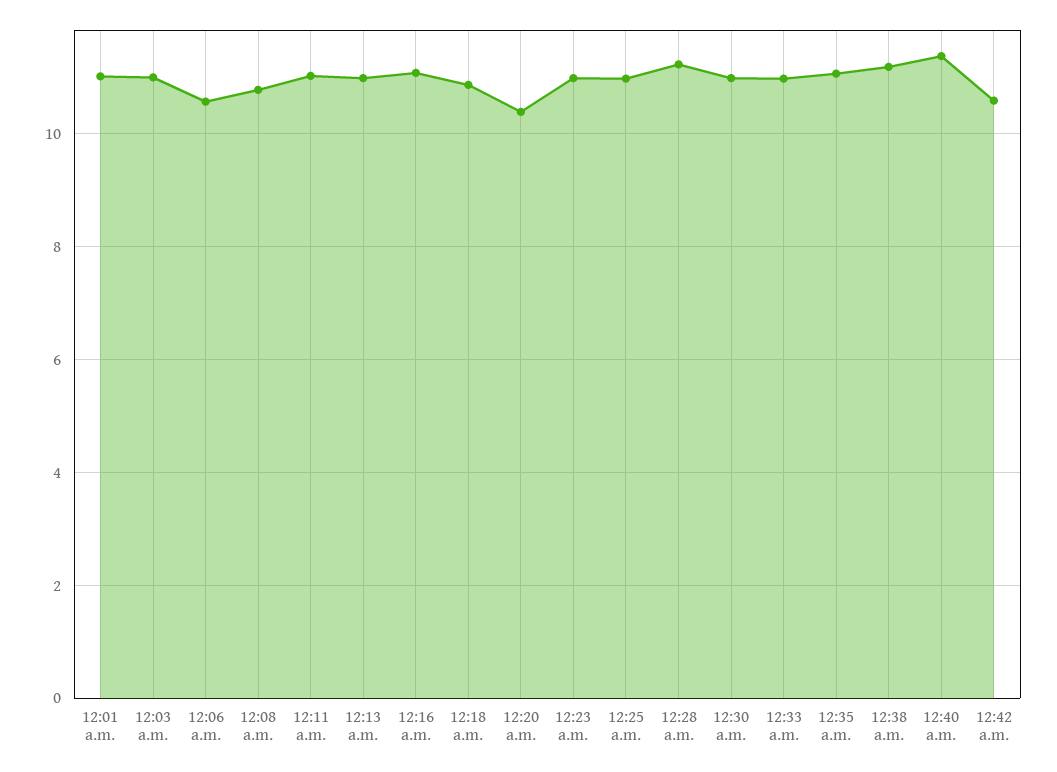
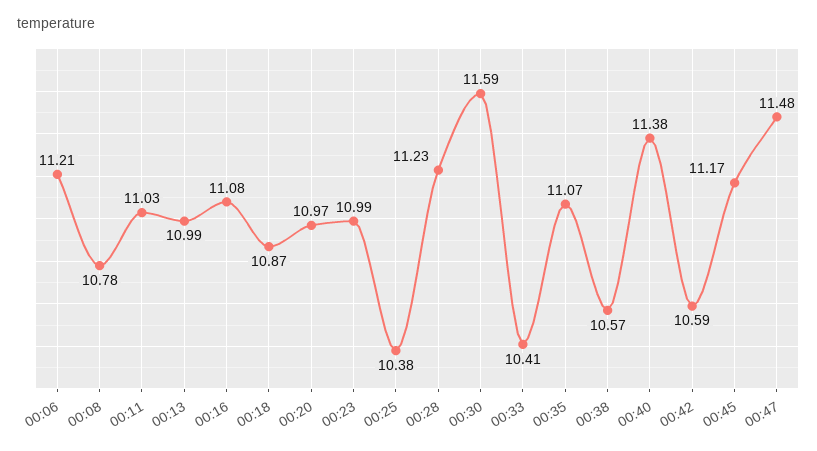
12:01 a.m.: 11 -> none
12:03 a.m.: 11 -> none
12:06 a.m.: 10.6 -> 11.21
12:20 a.m.: 10.4 -> 10.97
12:25 a.m.: 11 -> 10.38
12:30 a.m.: 11 -> 11.59
12:33 a.m.: 11 -> 10.41
12:38 a.m.: 11.2 -> 10.57
00:45: none -> 11.17
00:47: none -> 11.48

